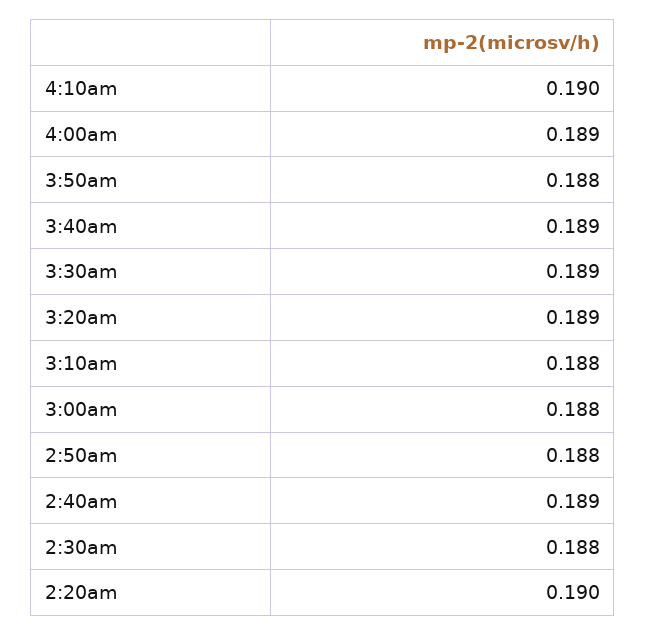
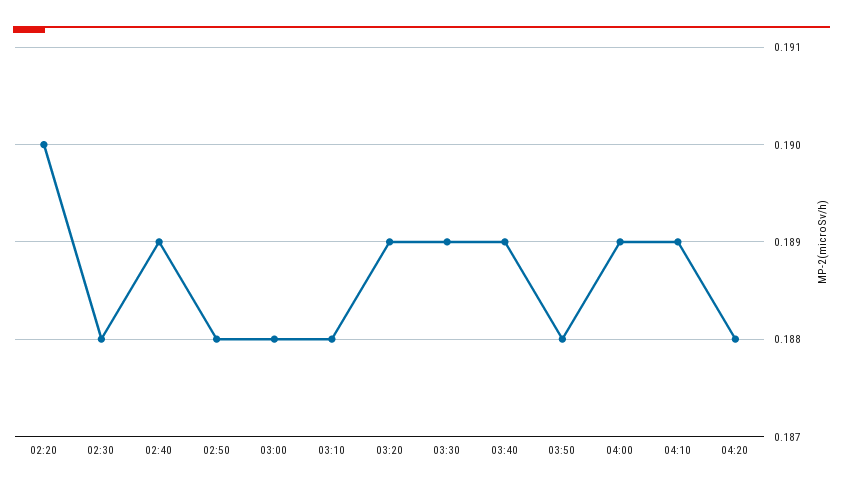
4:10am: 0.19 -> 0.189
04:20: none -> 0.188

